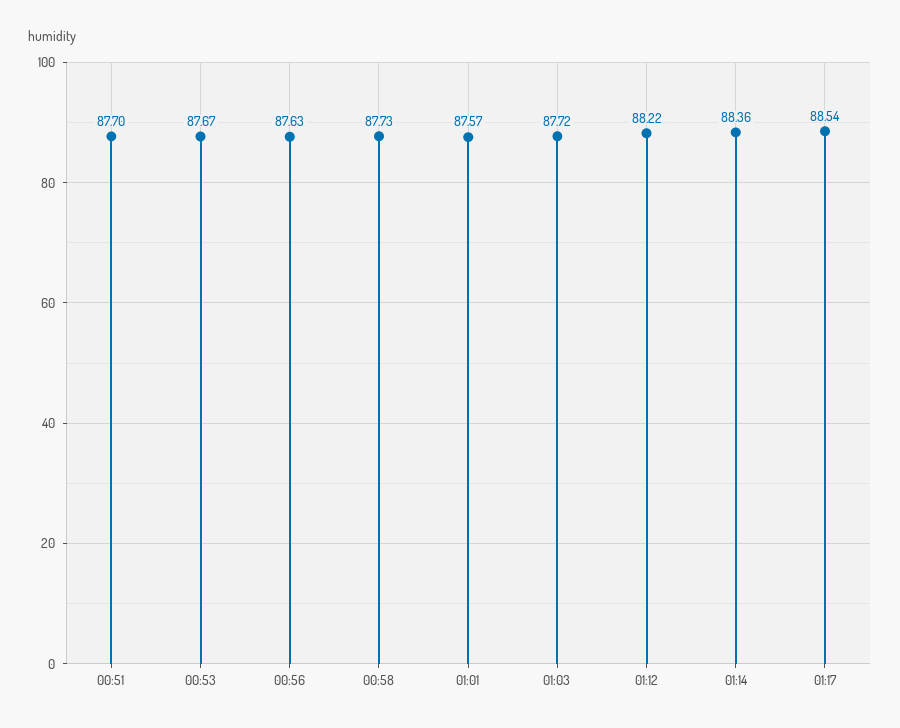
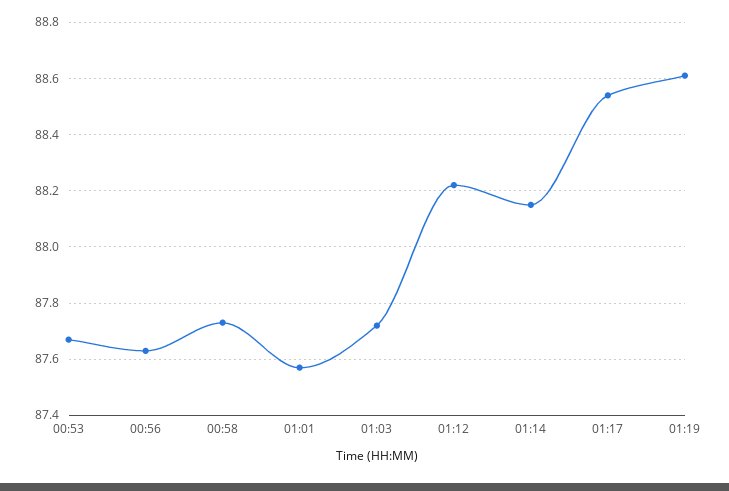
00:51: 87.7 -> none
01:14: 88.36 -> 88.15
01:19: none -> 88.6

